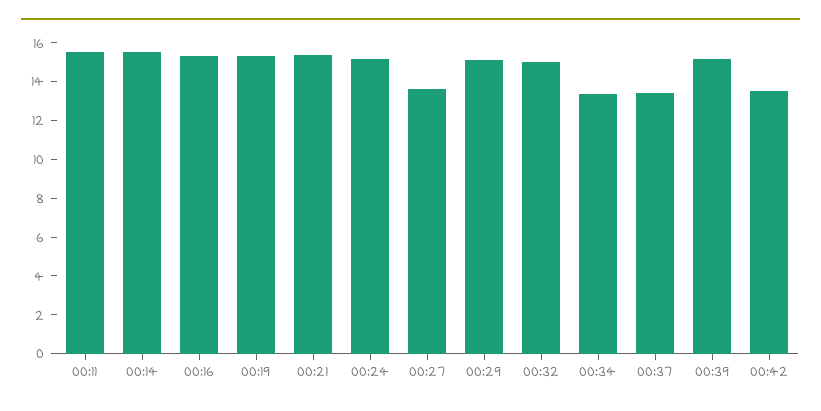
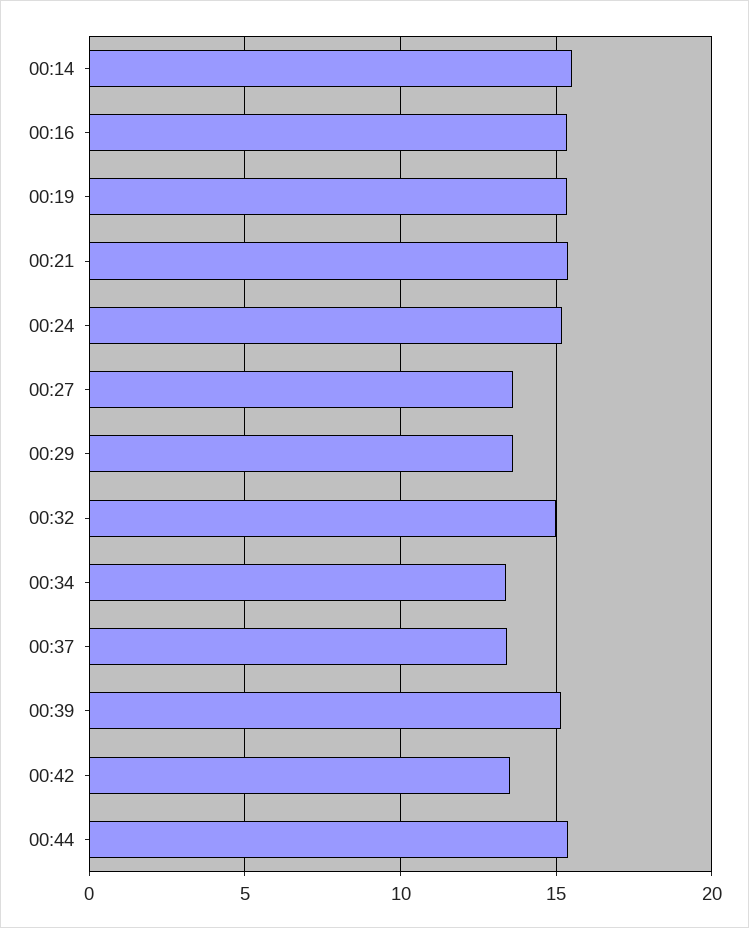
00:11: 15.5 -> none
00:29: 15 -> 13.5
00:44: none -> 15.5

